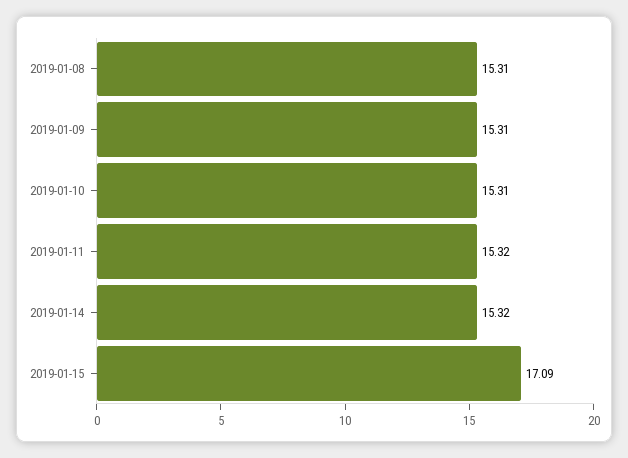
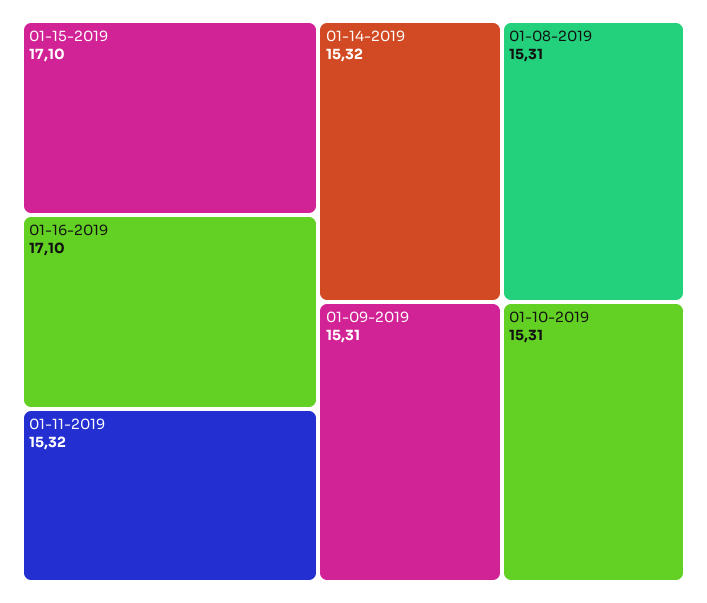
2019-01-15: 17.09 -> 17.1
01-16-2019: none -> 17.1

